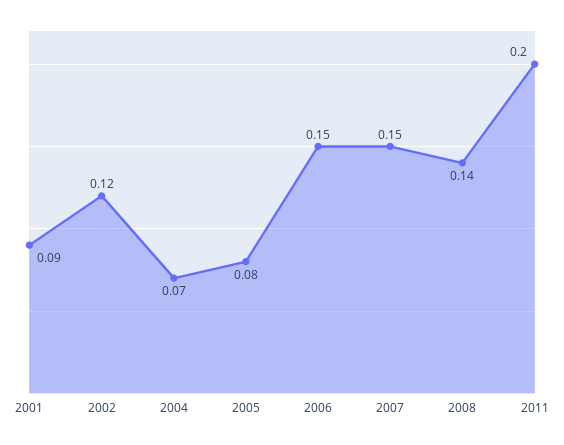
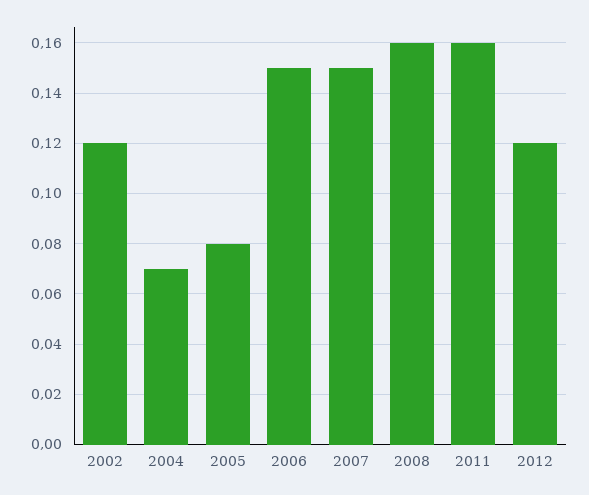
2001: 0.09 -> none
2008: 0.14 -> 0.16
2011: 0.2 -> 0.16
2012: none -> 0.12

